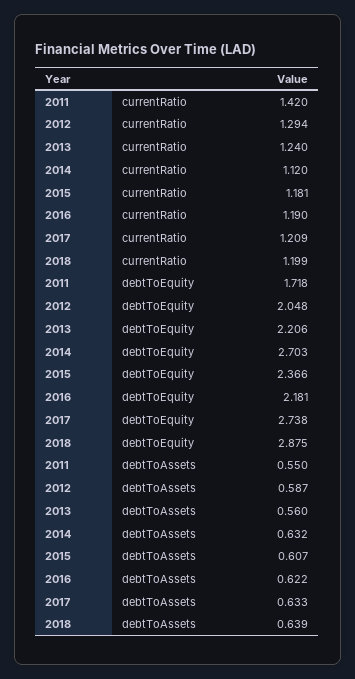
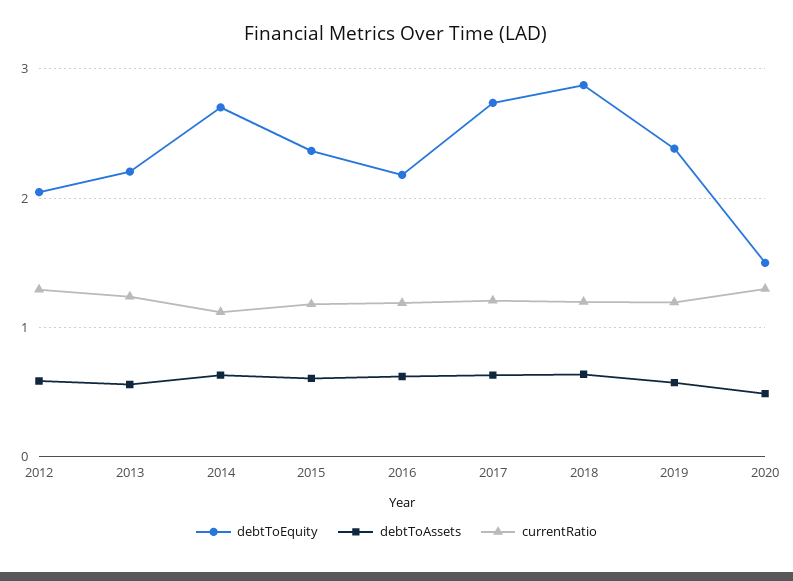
currentRatio, 2011: 1.42 -> none
debtToEquity, 2011: 1.718 -> none
debtToAssets, 2011: 0.55 -> none
debtToEquity, 2019: none -> 2.4
debtToAssets, 2019: none -> 0.6
currentRatio, 2019: none -> 1.2
debtToEquity, 2020: none -> 1.5
debtToAssets, 2020: none -> 0.5
currentRatio, 2020: none -> 1.3

